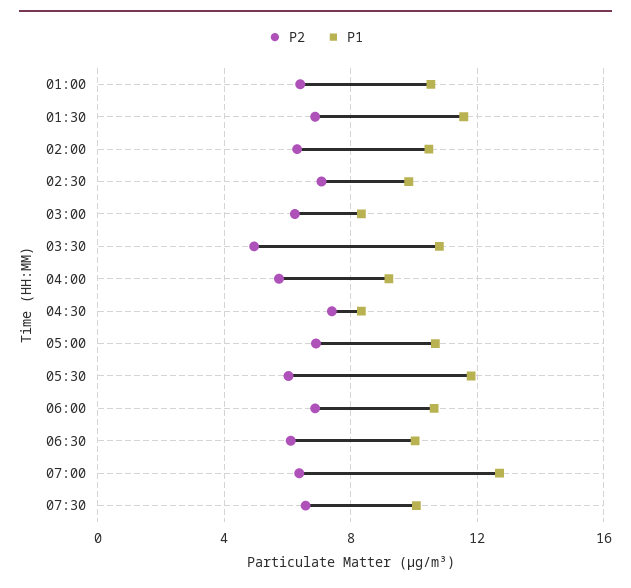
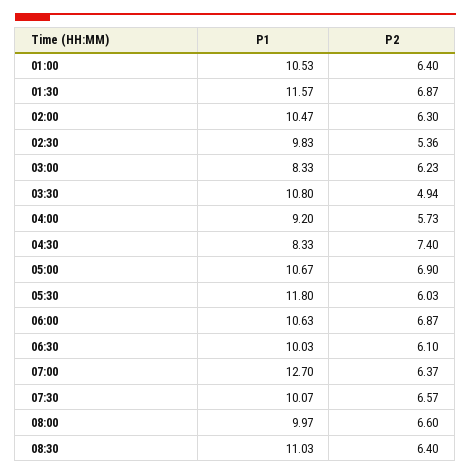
P2, 02:30: 7 -> 5.36
P1, 08:00: none -> 9.97
P2, 08:00: none -> 6.6
P1, 08:30: none -> 11.03
P2, 08:30: none -> 6.4

